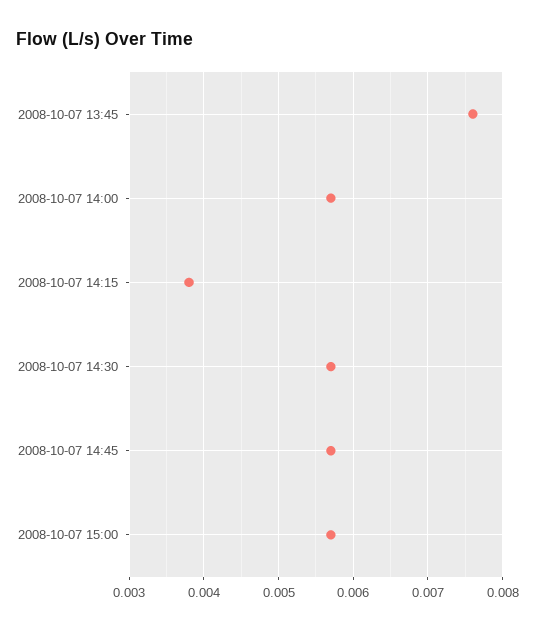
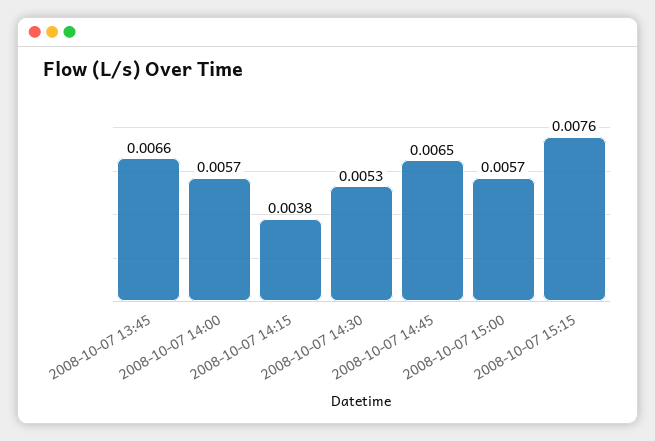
2008-10-07 13:45: 0.0076 -> 0.0066
2008-10-07 14:30: 0.0057 -> 0.0053
2008-10-07 14:45: 0.0057 -> 0.0065
2008-10-07 15:15: none -> 0.0076

